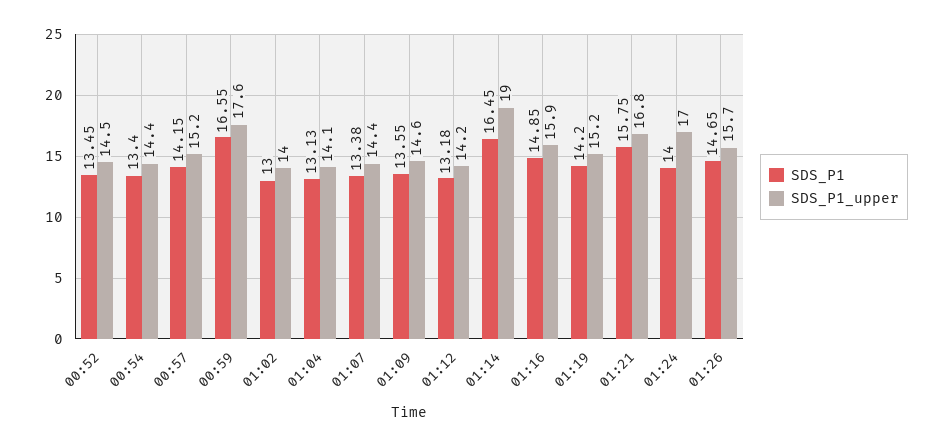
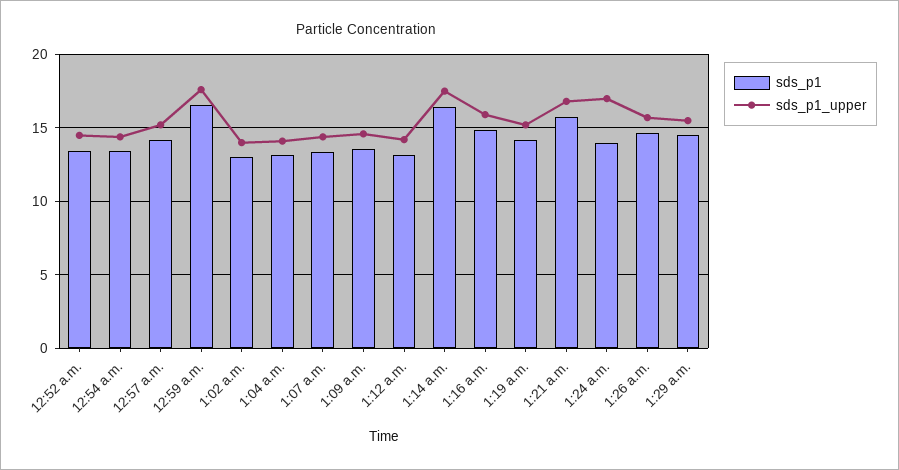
SDS_P1_upper, 01:14: 19 -> 17.5
SDS_P1, 1:29 a.m.: none -> 14.5
SDS_P1_upper, 1:29 a.m.: none -> 15.5

